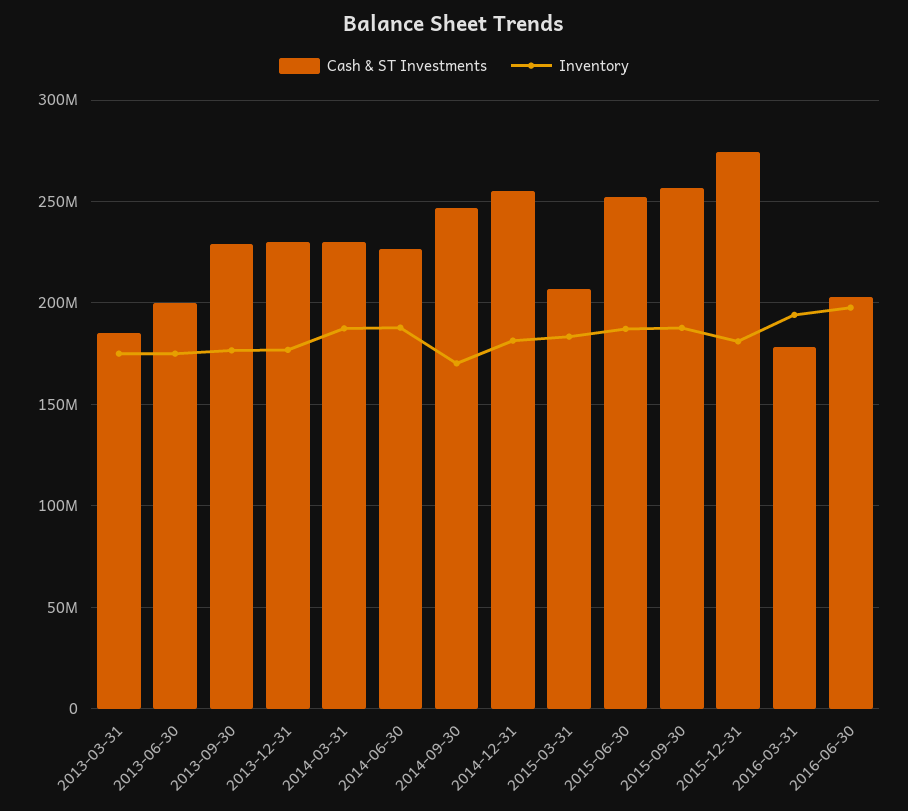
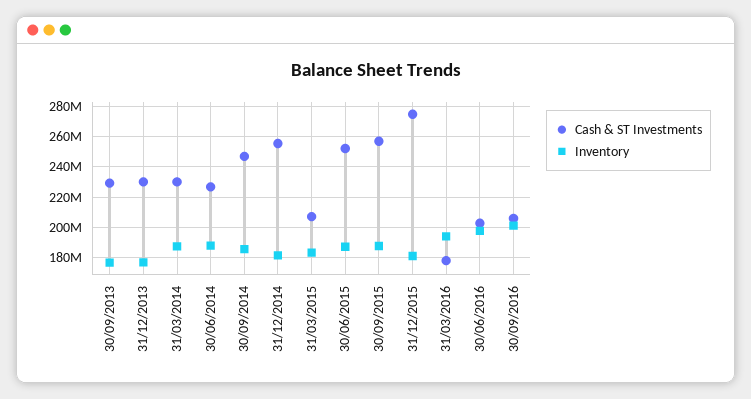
Cash & ST Investments, 2013-03-31: 185000000 -> none
Inventory, 2013-03-31: 175000000 -> none
Cash & ST Investments, 2013-06-30: 200000000 -> none
Inventory, 2013-06-30: 175000000 -> none
Inventory, 2014-09-30: 170000000 -> 185000000
Cash & ST Investments, 30/09/2016: none -> 205000000
Inventory, 30/09/2016: none -> 200000000

